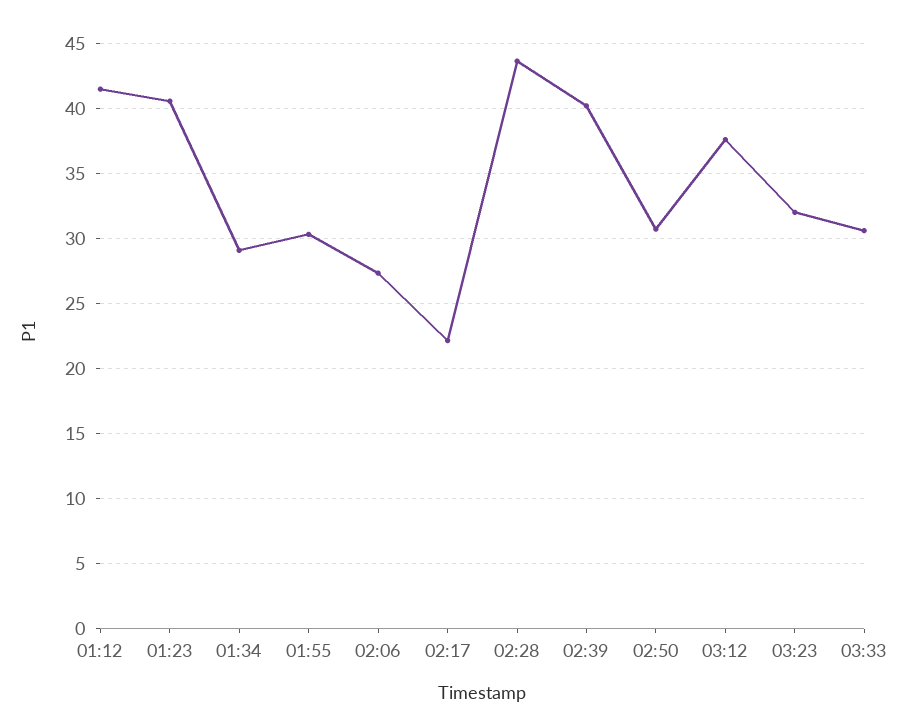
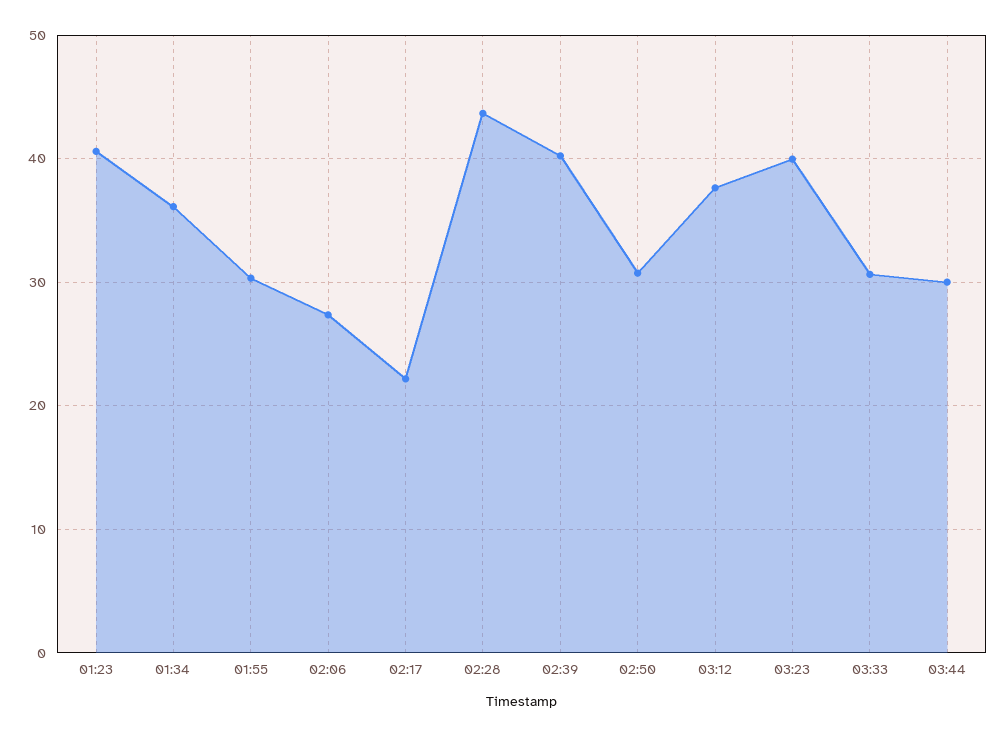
01:12: 41.5 -> none
01:34: 29 -> 36
03:23: 32 -> 40
03:44: none -> 30

